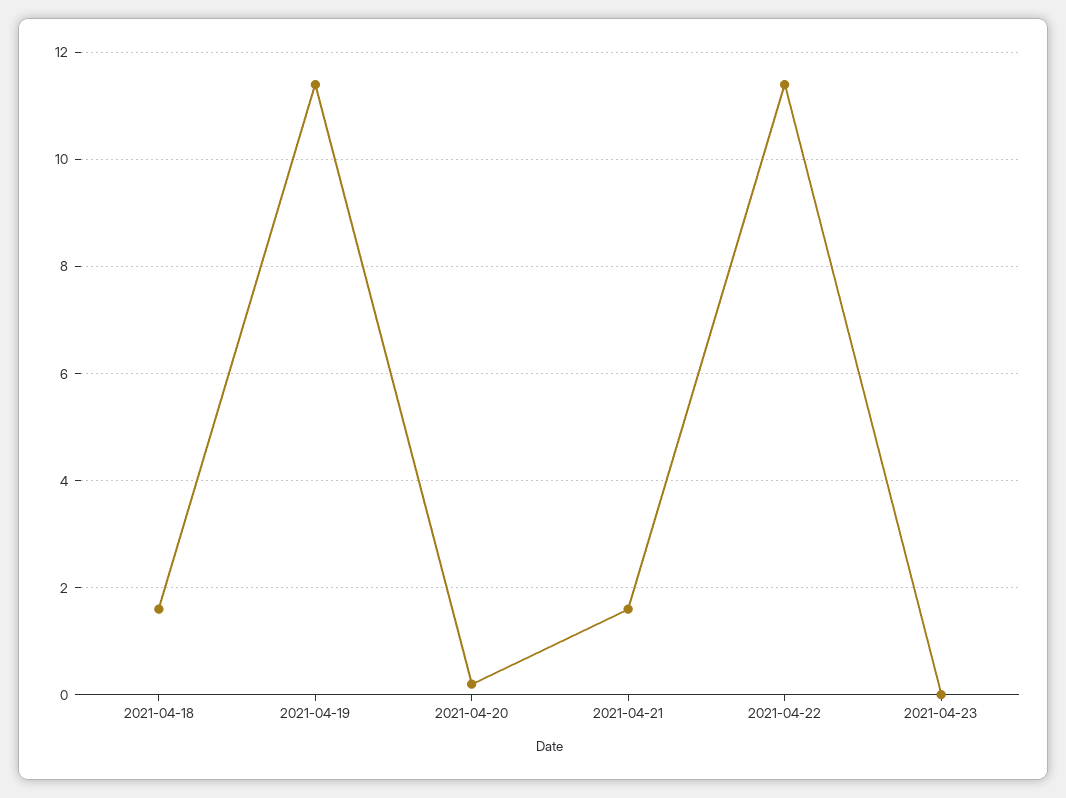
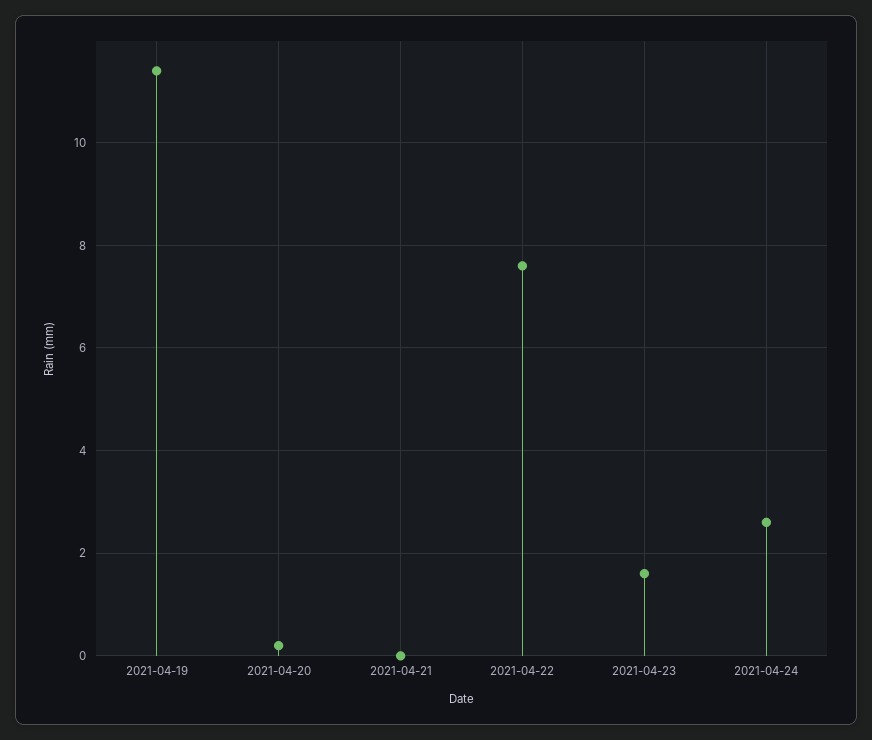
2021-04-18: 1.5 -> none
2021-04-21: 1.5 -> 0
2021-04-22: 11.5 -> 7.5
2021-04-23: 0 -> 1.5
2021-04-24: none -> 2.5

